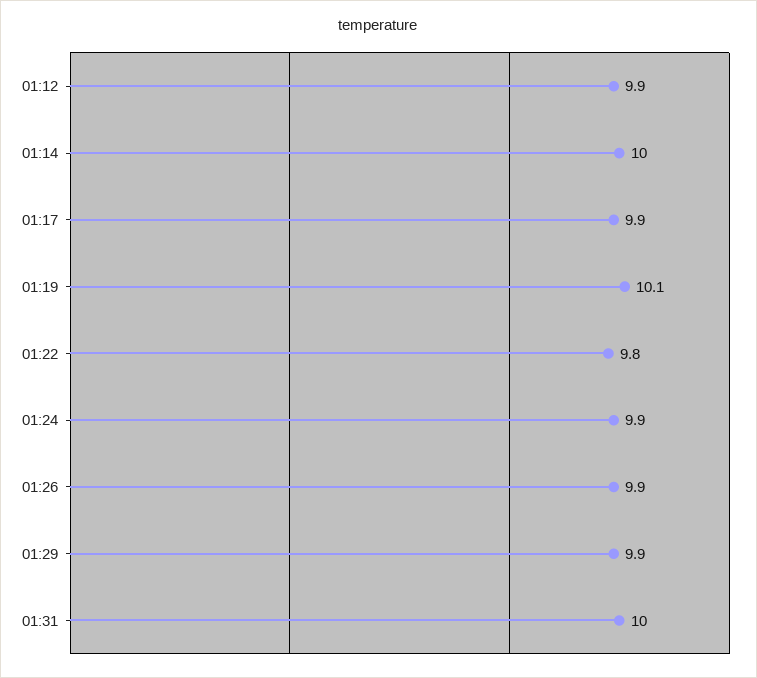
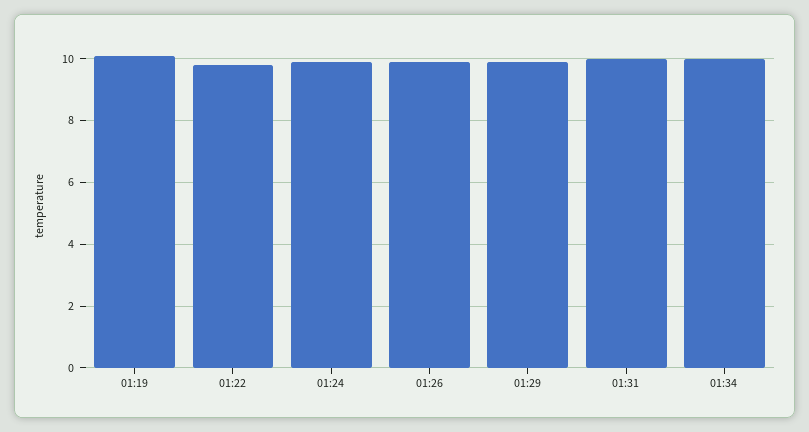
01:12: 9.9 -> none
01:14: 10 -> none
01:17: 9.9 -> none
01:34: none -> 10

